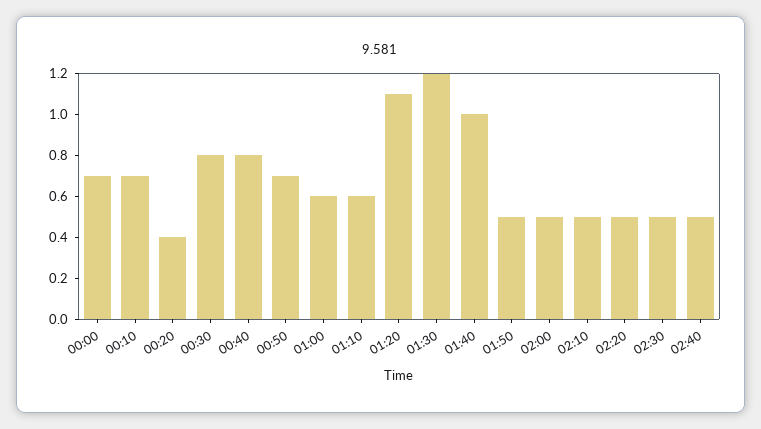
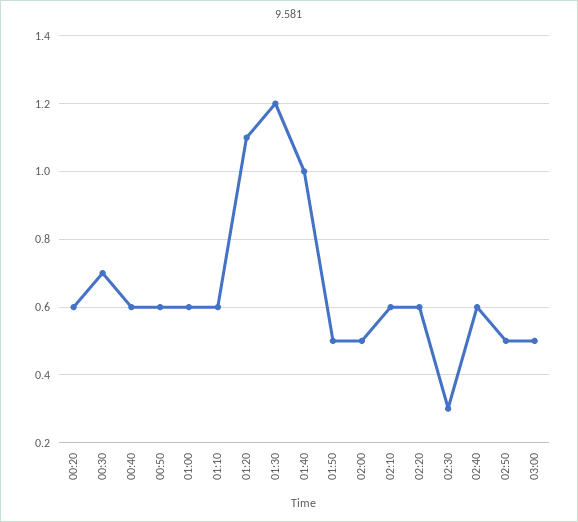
00:00: 0.7 -> none
00:10: 0.7 -> none
00:20: 0.4 -> 0.6
00:30: 0.8 -> 0.7
00:40: 0.8 -> 0.6
00:50: 0.7 -> 0.6
02:10: 0.5 -> 0.6
02:20: 0.5 -> 0.6
02:30: 0.5 -> 0.3
02:40: 0.5 -> 0.6
02:50: none -> 0.5
03:00: none -> 0.5

